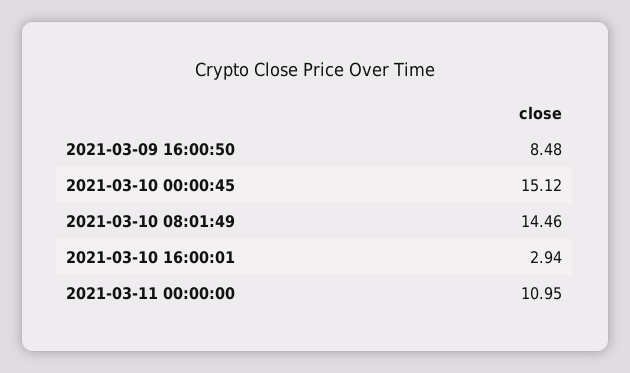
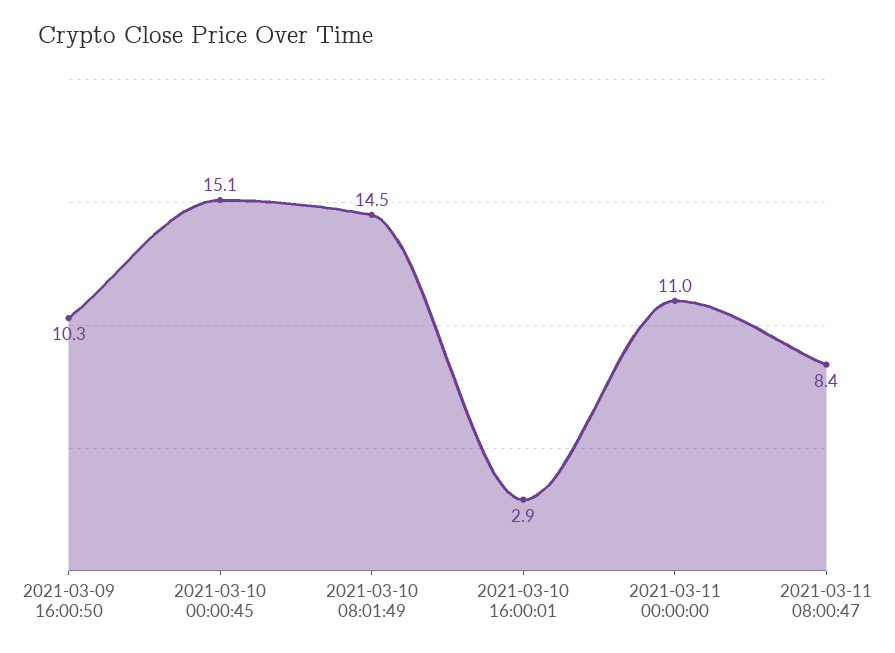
2021-03-09 16:00:50: 8.48 -> 10.3
2021-03-11 08:00:47: none -> 8.4

